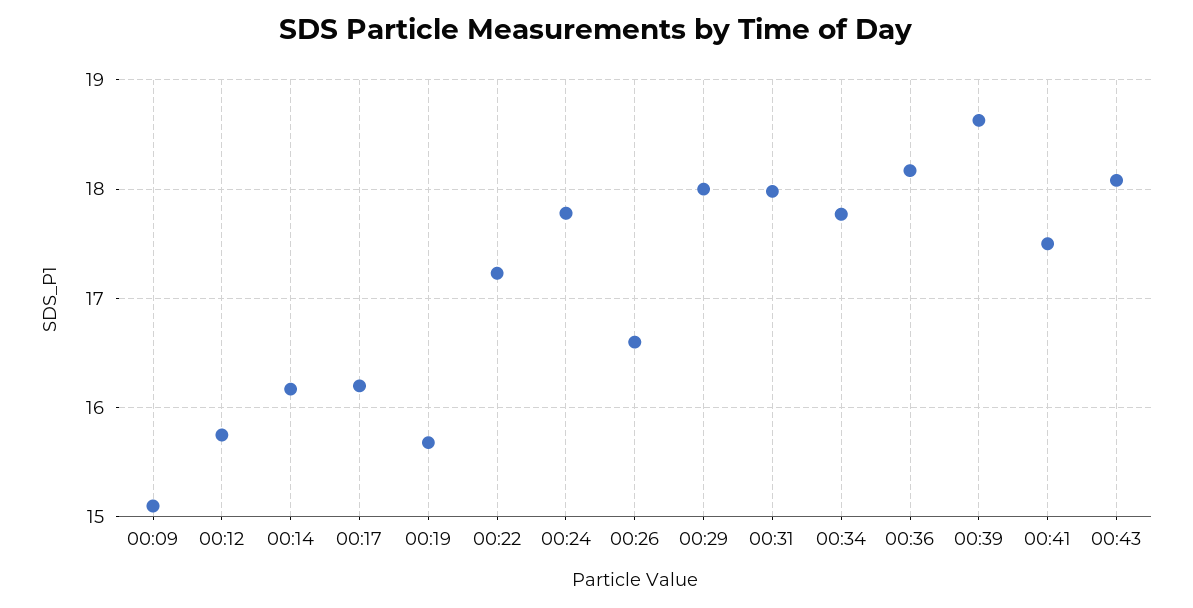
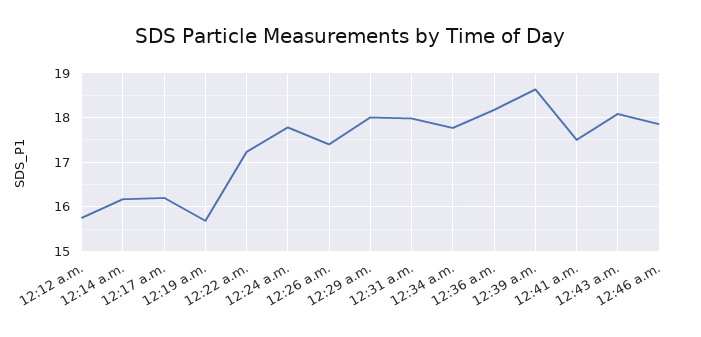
00:09: 15.1 -> none
00:26: 16.6 -> 17.4
12:46 a.m.: none -> 17.8

